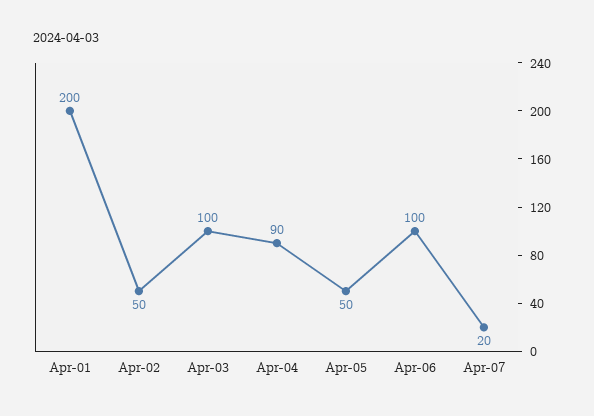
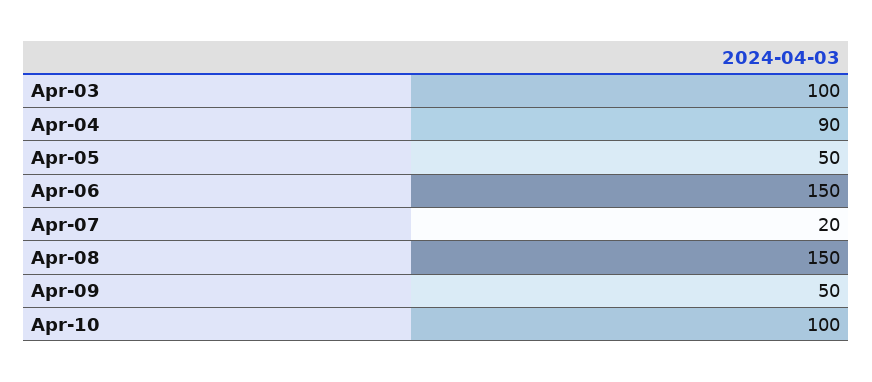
Apr-01: 200 -> none
Apr-02: 50 -> none
Apr-06: 100 -> 150
Apr-08: none -> 150
Apr-09: none -> 50
Apr-10: none -> 100

